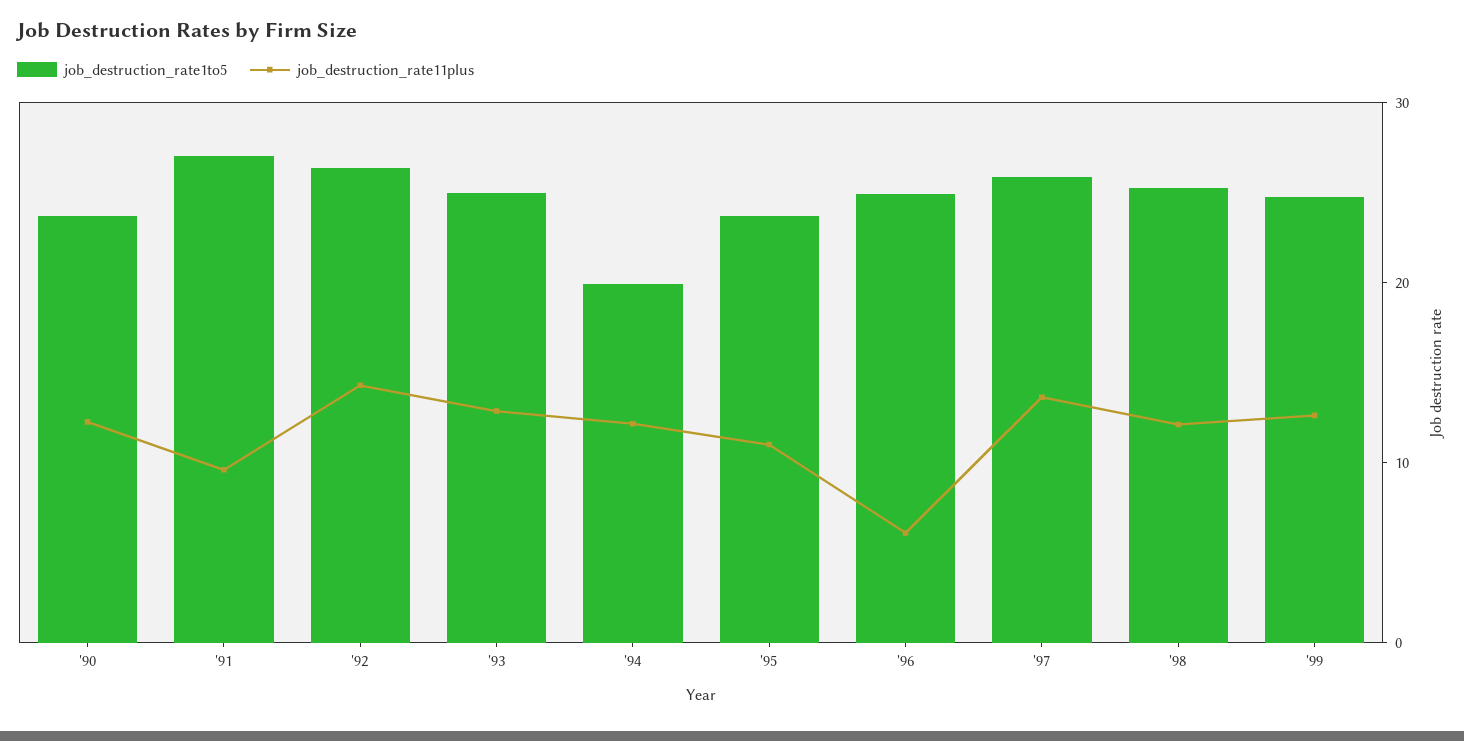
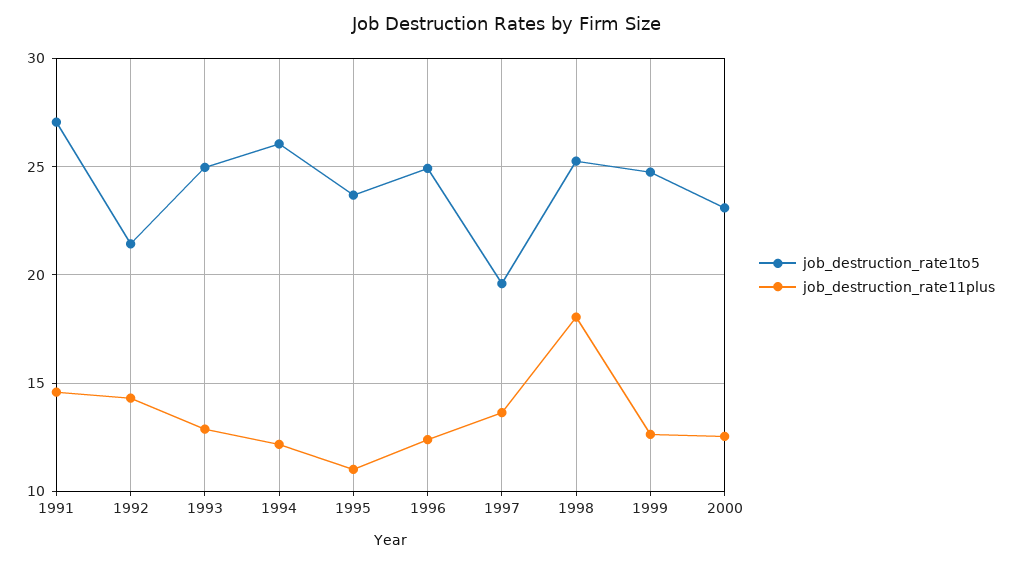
job_destruction_rate1to5, '90: 24 -> none
job_destruction_rate11plus, '90: 12 -> none
job_destruction_rate11plus, '91: 10 -> 14.5
job_destruction_rate1to5, '92: 26 -> 21.5
job_destruction_rate1to5, '94: 20 -> 26
job_destruction_rate11plus, '96: 6 -> 12.5
job_destruction_rate1to5, '97: 26 -> 19.5
job_destruction_rate11plus, '98: 12 -> 18
job_destruction_rate1to5, 2000: none -> 23
job_destruction_rate11plus, 2000: none -> 12.5

